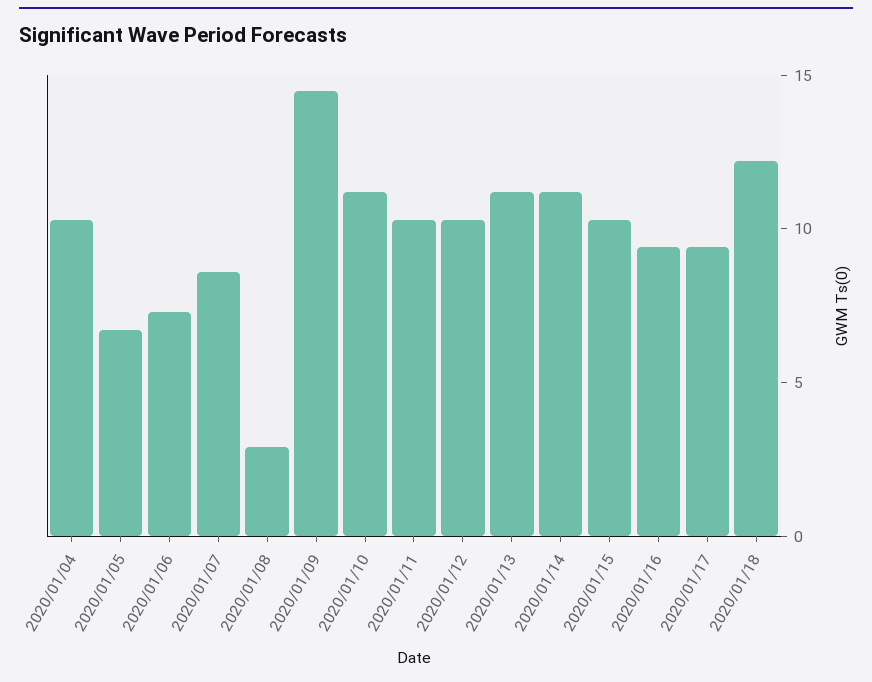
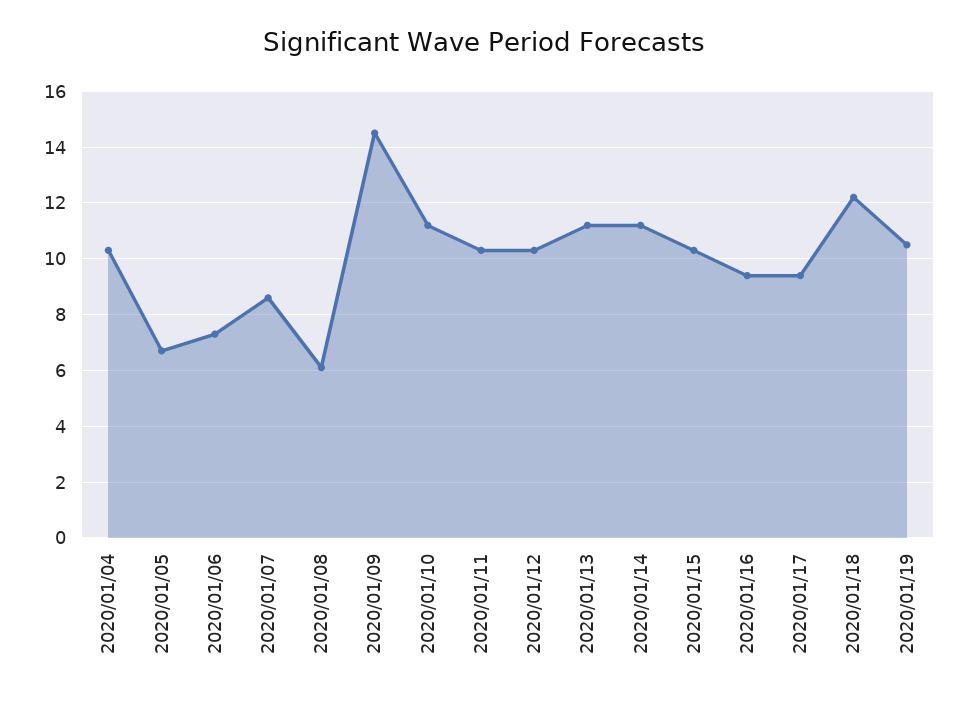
2020/01/08: 3 -> 6
2020/01/19: none -> 10.5

